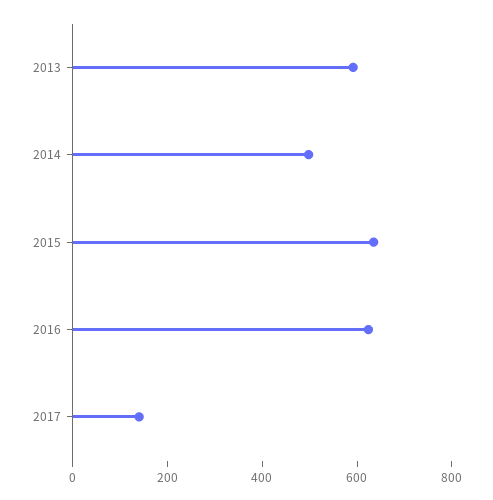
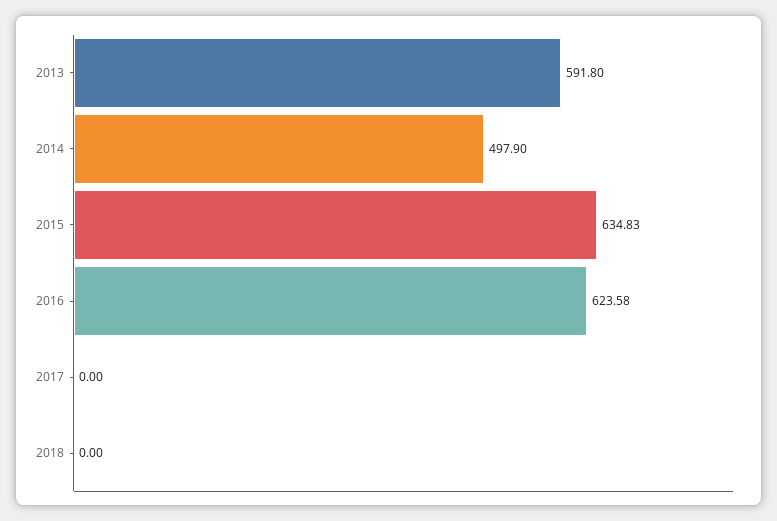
2017: 150 -> 0
2018: none -> 0

